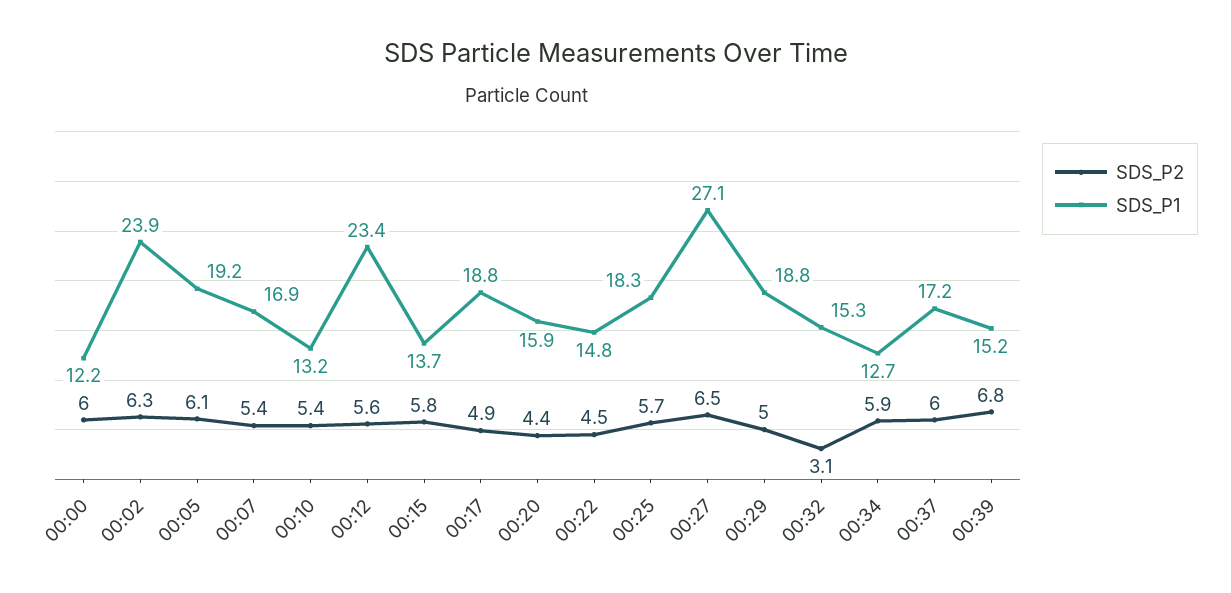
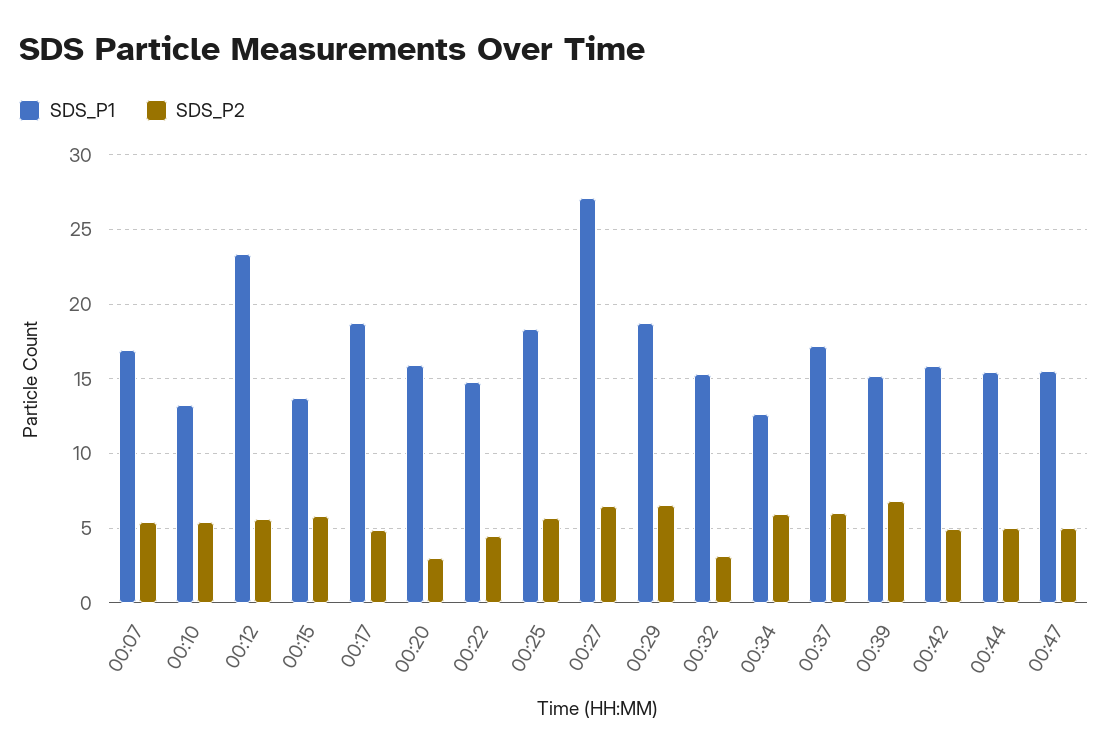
SDS_P2, 00:00: 6 -> none
SDS_P1, 00:00: 12.2 -> none
SDS_P2, 00:02: 6.3 -> none
SDS_P1, 00:02: 23.9 -> none
SDS_P2, 00:05: 6.1 -> none
SDS_P1, 00:05: 19.2 -> none
SDS_P2, 00:20: 4.4 -> 3
SDS_P2, 00:29: 5 -> 6.5
SDS_P1, 00:42: none -> 16
SDS_P2, 00:42: none -> 5
SDS_P1, 00:44: none -> 15.5
SDS_P2, 00:44: none -> 5
SDS_P1, 00:47: none -> 15.5
SDS_P2, 00:47: none -> 5

